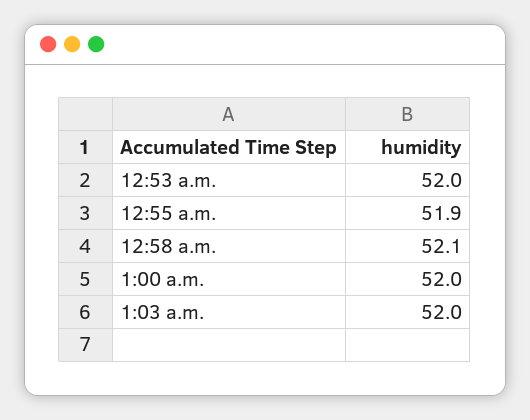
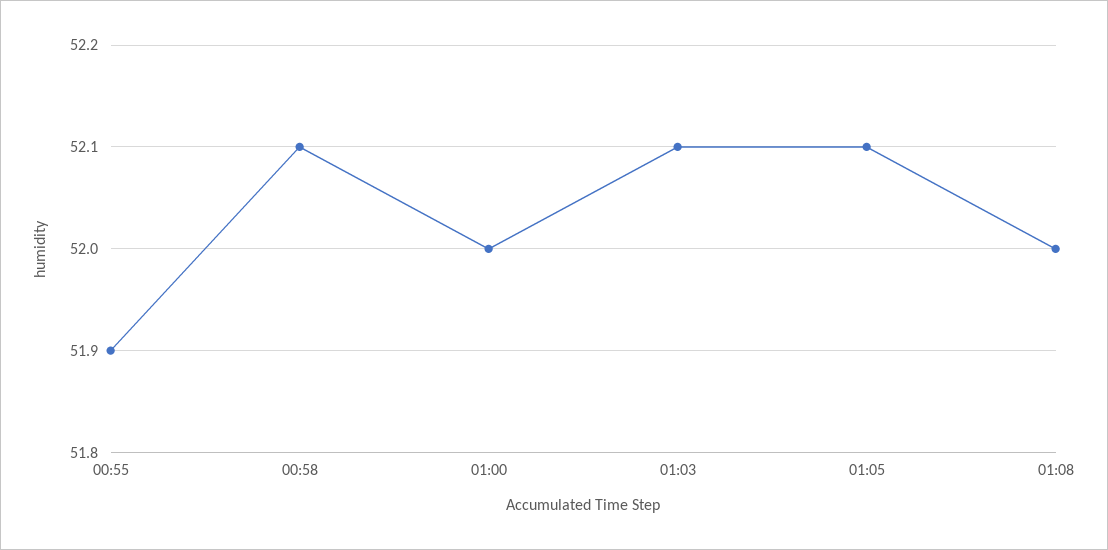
12:53 a.m.: 52 -> none
1:03 a.m.: 52 -> 52.1
01:05: none -> 52.1
01:08: none -> 52

